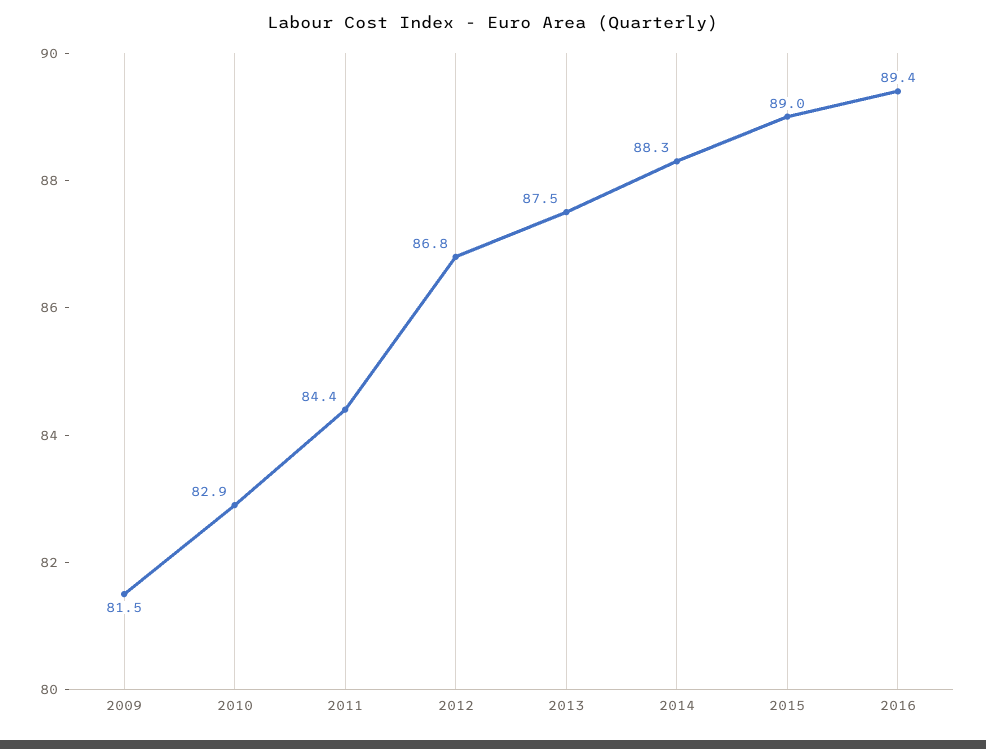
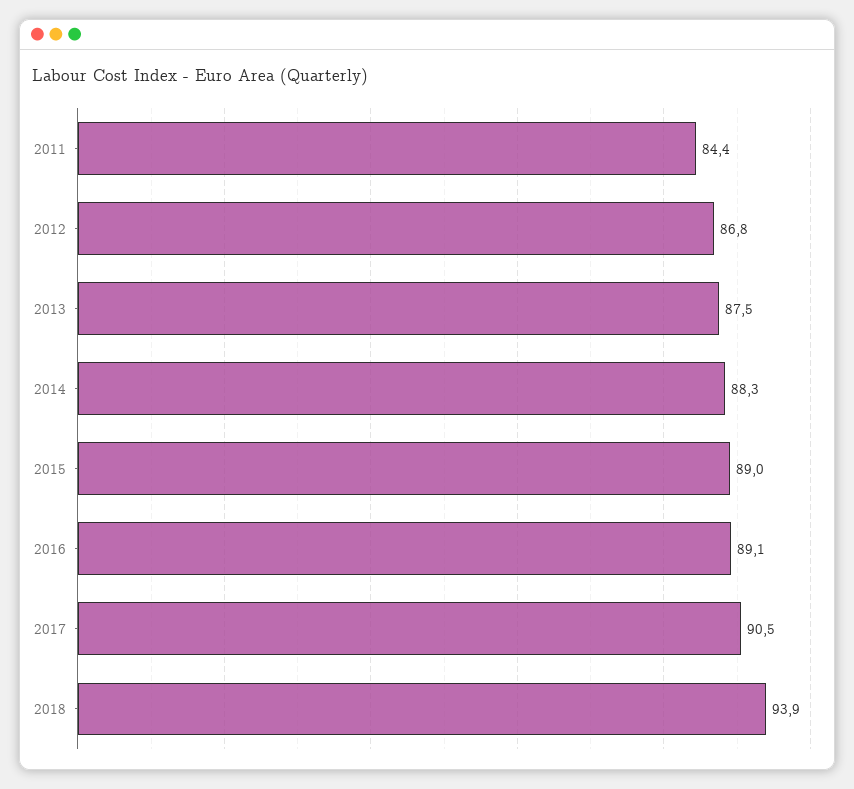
2009: 81.5 -> none
2010: 82.9 -> none
2016: 89.4 -> 89.1
2017: none -> 90.5
2018: none -> 93.9

